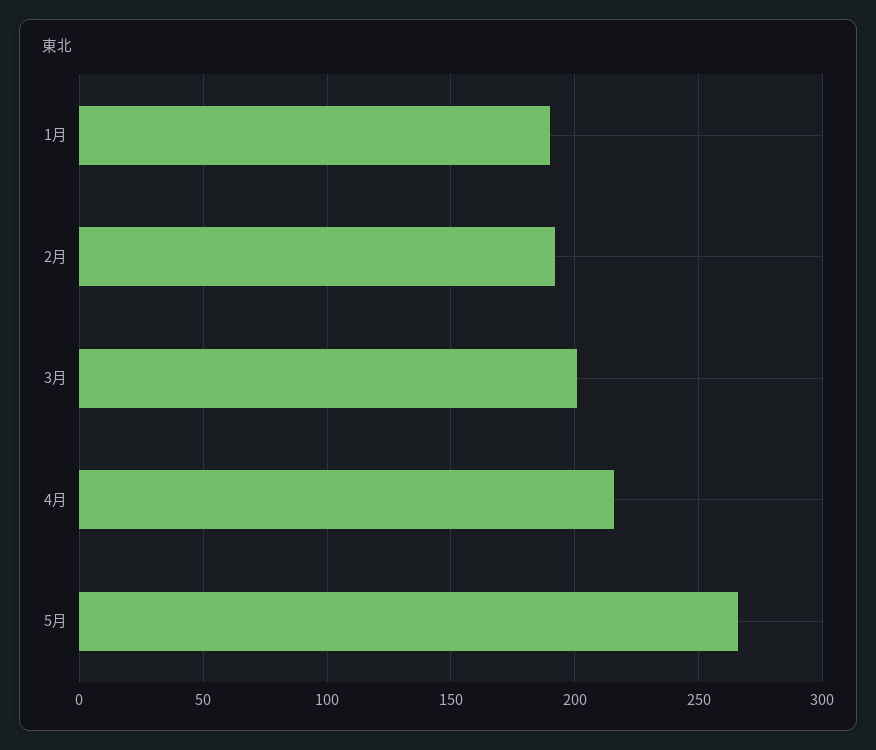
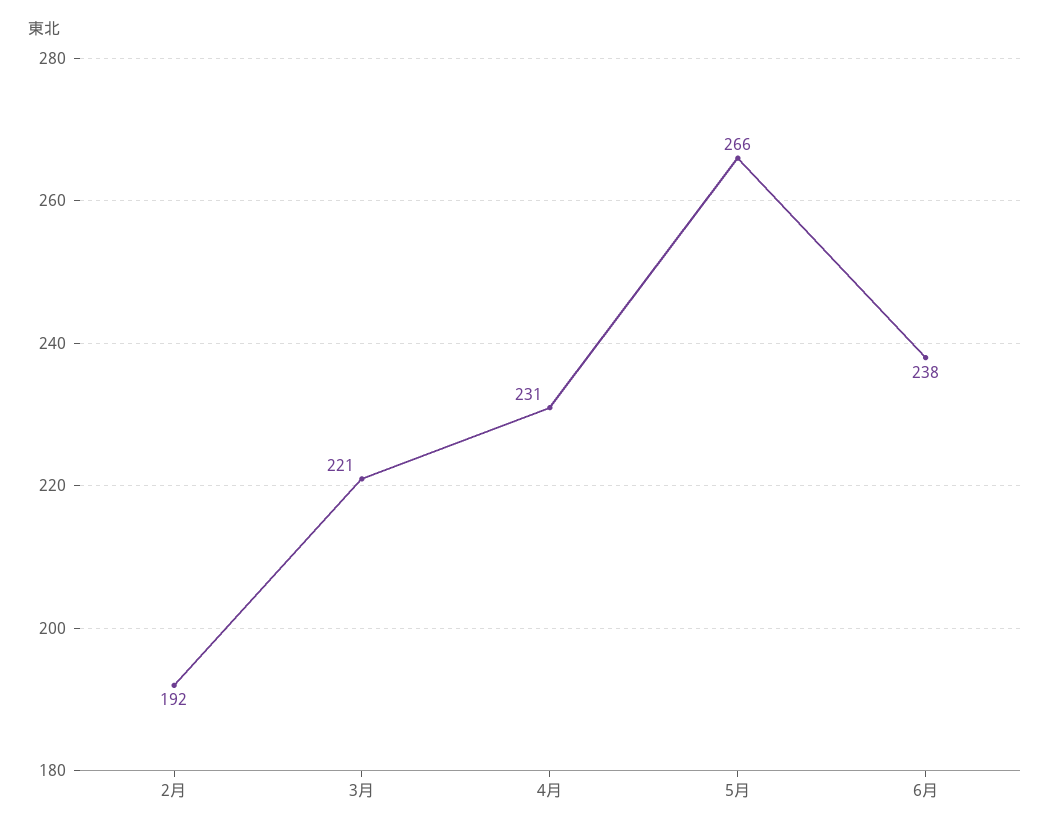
1月: 190 -> none
3月: 200 -> 221
4月: 215 -> 231
6月: none -> 238

